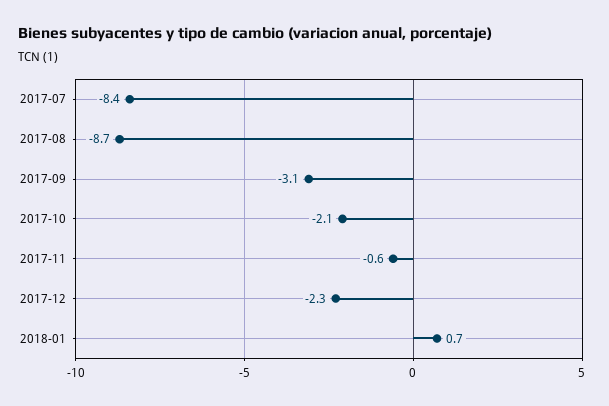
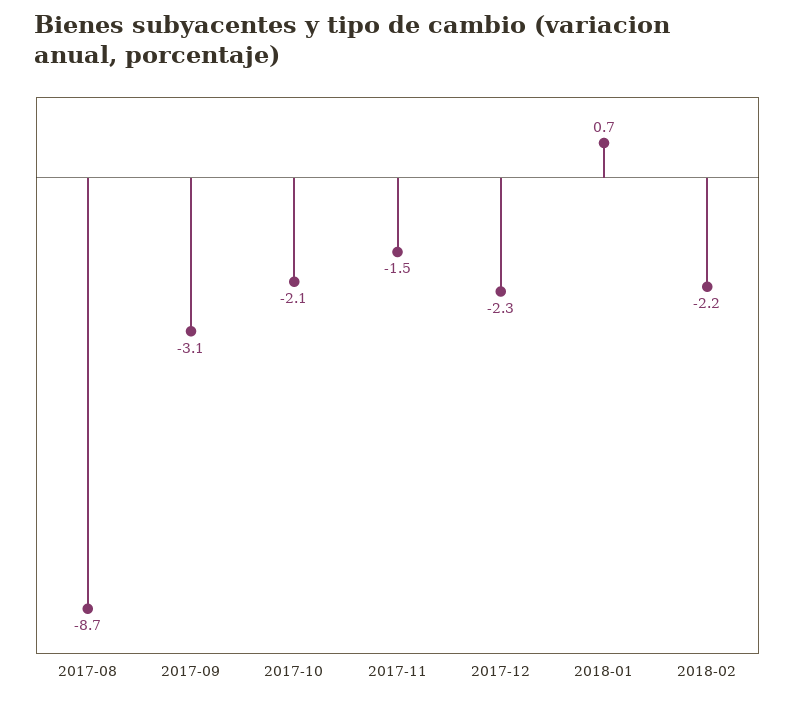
2017-07: -8.4 -> none
2017-11: -0.6 -> -1.5
2018-02: none -> -2.2

